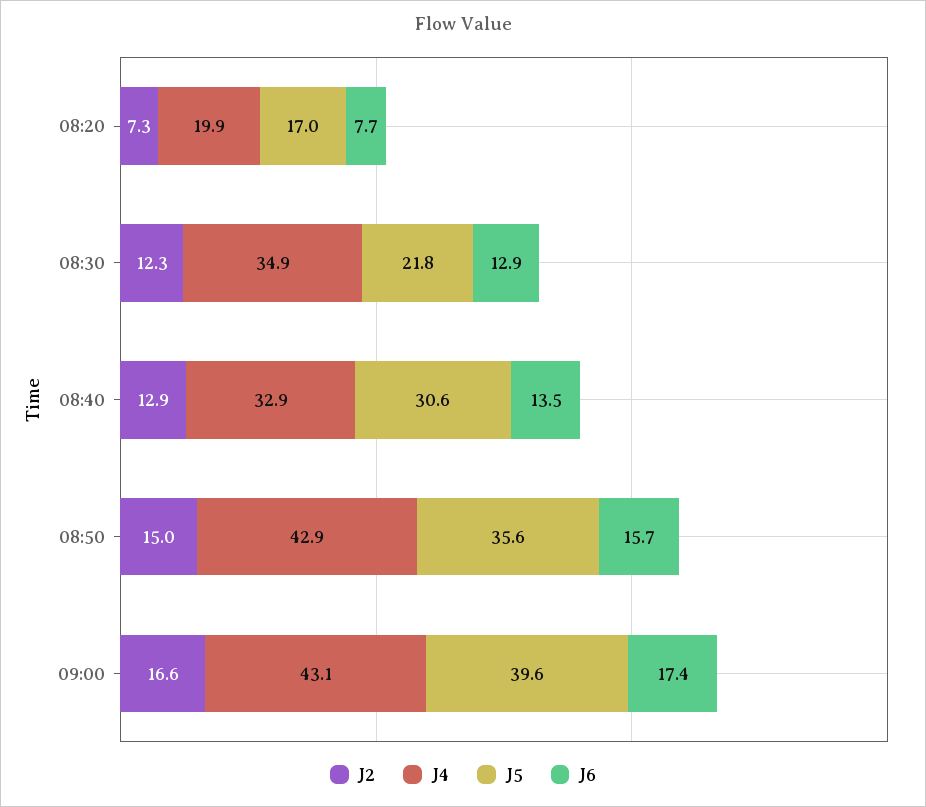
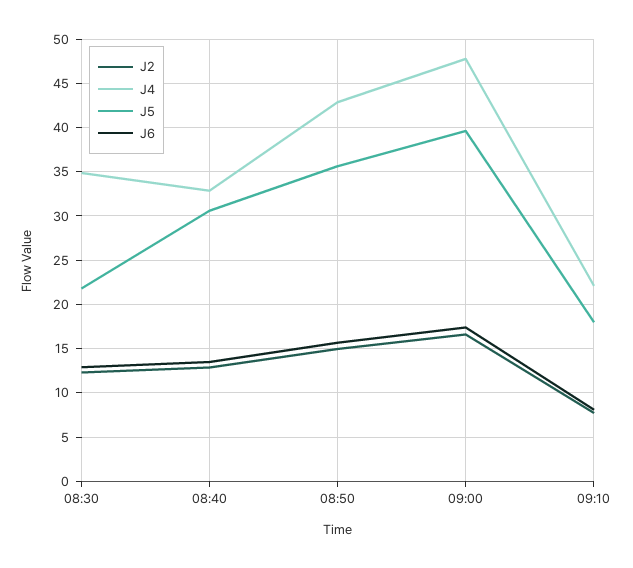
J2, 08:20: 7.3 -> none
J4, 08:20: 19.9 -> none
J5, 08:20: 17 -> none
J6, 08:20: 7.7 -> none
J4, 09:00: 43.1 -> 48
J2, 09:10: none -> 8
J4, 09:10: none -> 22
J5, 09:10: none -> 18
J6, 09:10: none -> 8

